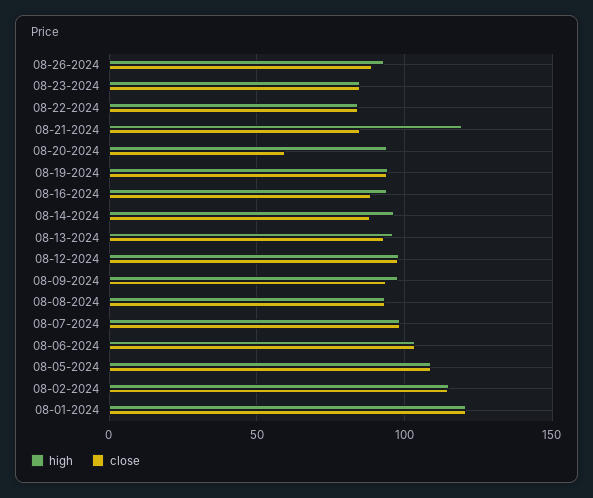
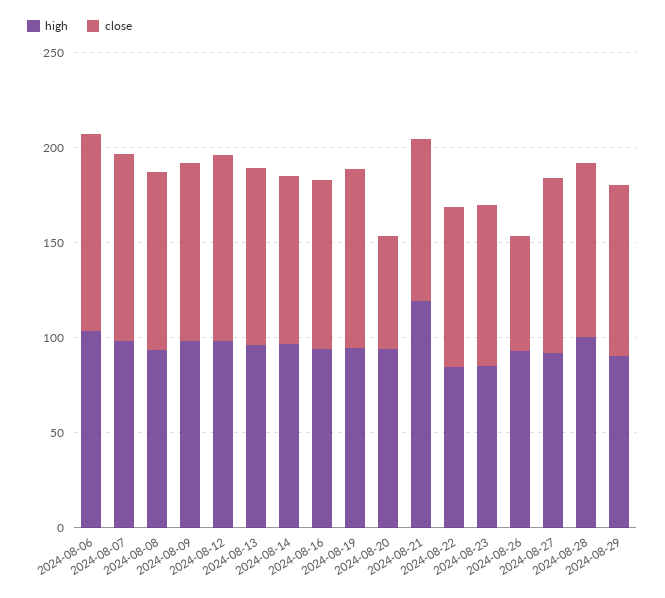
close, 08-26-2024: 90 -> 60
high, 08-05-2024: 110 -> none
close, 08-05-2024: 110 -> none
high, 08-02-2024: 115 -> none
close, 08-02-2024: 115 -> none
high, 08-01-2024: 120 -> none
close, 08-01-2024: 120 -> none
high, 2024-08-27: none -> 90
close, 2024-08-27: none -> 90
high, 2024-08-28: none -> 100
close, 2024-08-28: none -> 90
high, 2024-08-29: none -> 90
close, 2024-08-29: none -> 90

